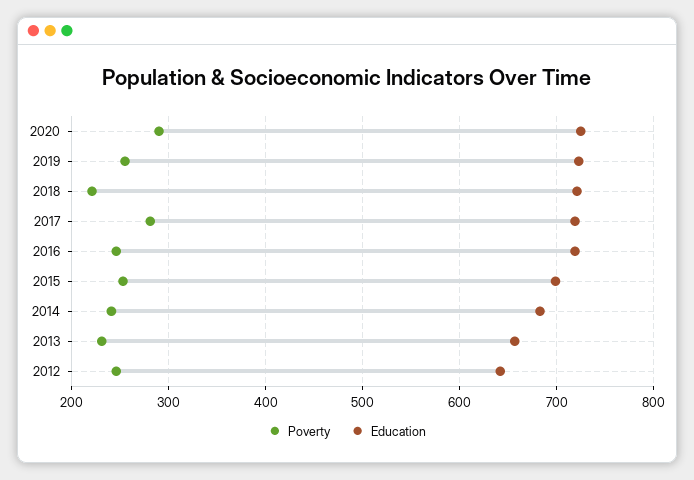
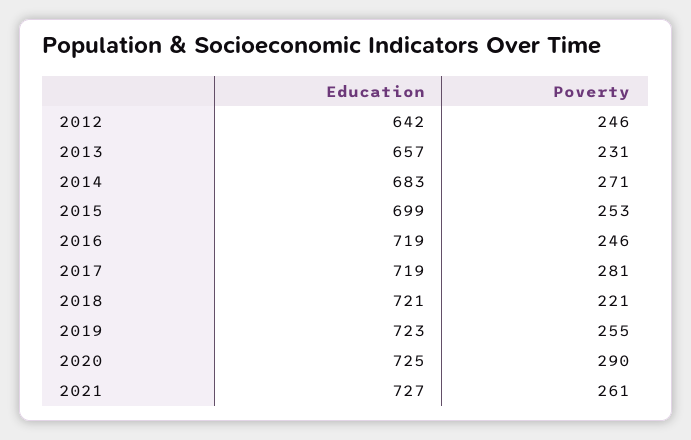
Poverty, 2014: 240 -> 271
Education, 2021: none -> 727
Poverty, 2021: none -> 261

